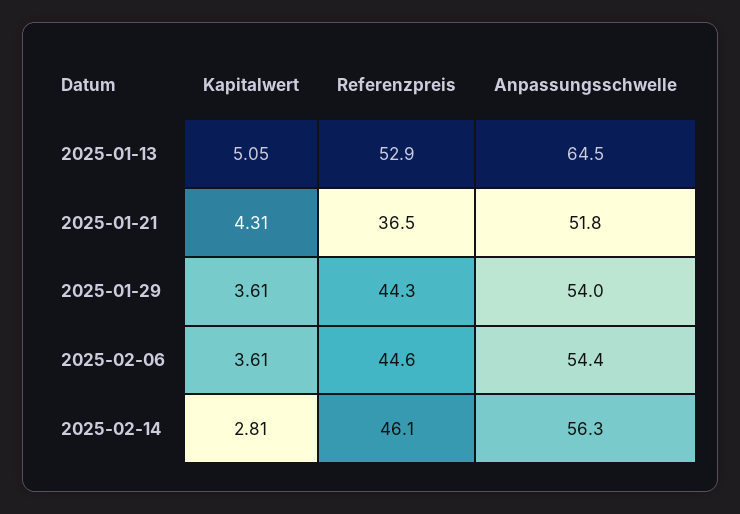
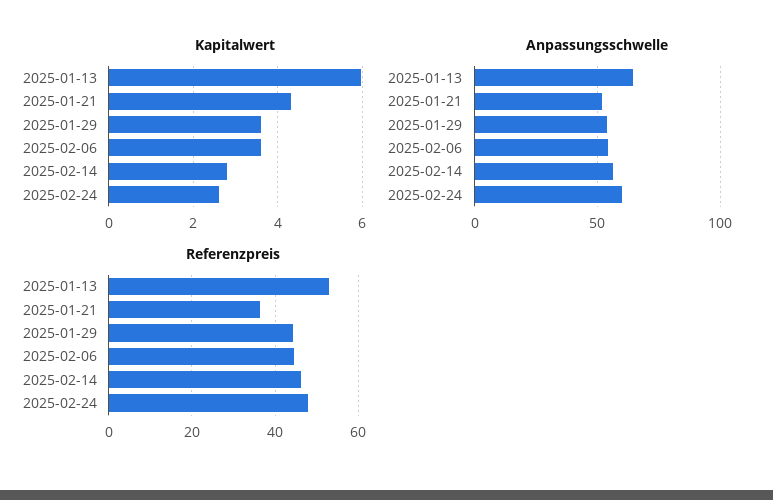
Kapitalwert, 2025-01-13: 5.05 -> 6
Kapitalwert, 2025-02-24: none -> 2.6
Anpassungsschwelle, 2025-02-24: none -> 60
Referenzpreis, 2025-02-24: none -> 48

